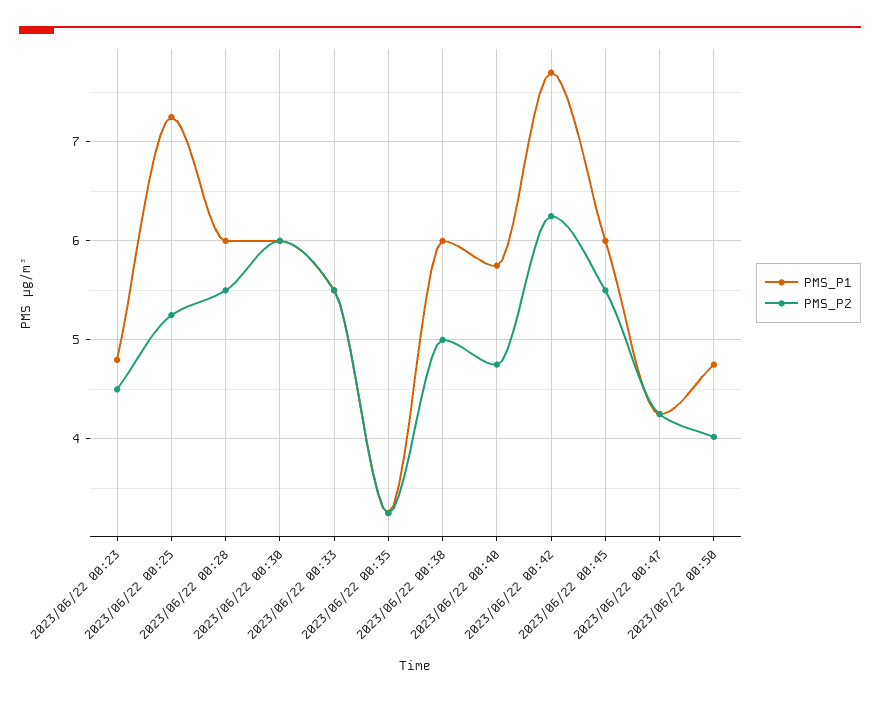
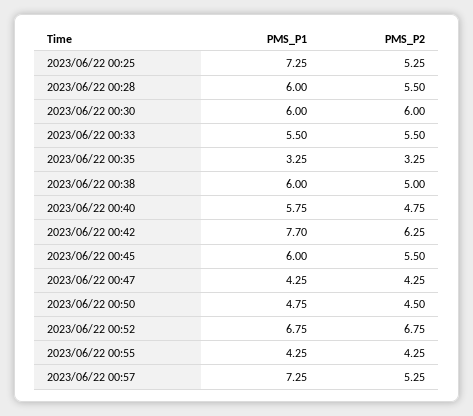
PMS_P1, 2023/06/22 00:23: 4.8 -> none
PMS_P2, 2023/06/22 00:23: 4.5 -> none
PMS_P2, 2023/06/22 00:50: 4 -> 4.5
PMS_P1, 2023/06/22 00:52: none -> 6.75
PMS_P2, 2023/06/22 00:52: none -> 6.75
PMS_P1, 2023/06/22 00:55: none -> 4.25
PMS_P2, 2023/06/22 00:55: none -> 4.25
PMS_P1, 2023/06/22 00:57: none -> 7.25
PMS_P2, 2023/06/22 00:57: none -> 5.25

